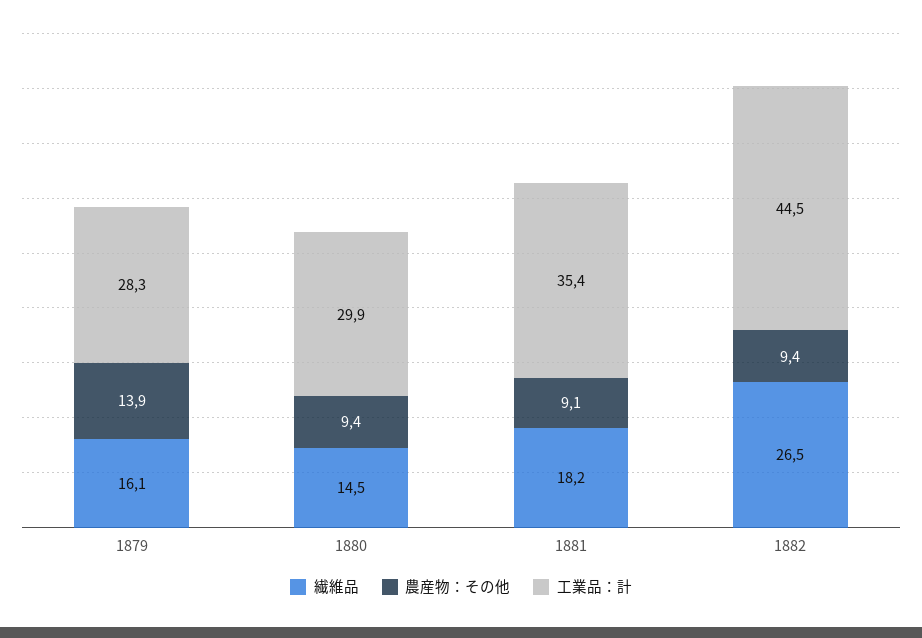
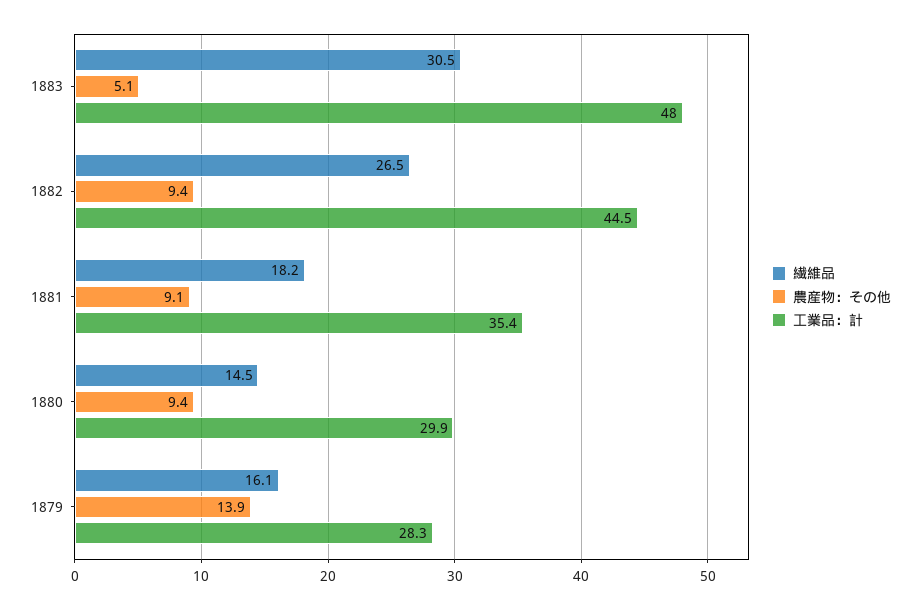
繊維品, 1883: none -> 30.5
農産物：その他, 1883: none -> 5.1
工業品：計, 1883: none -> 48

